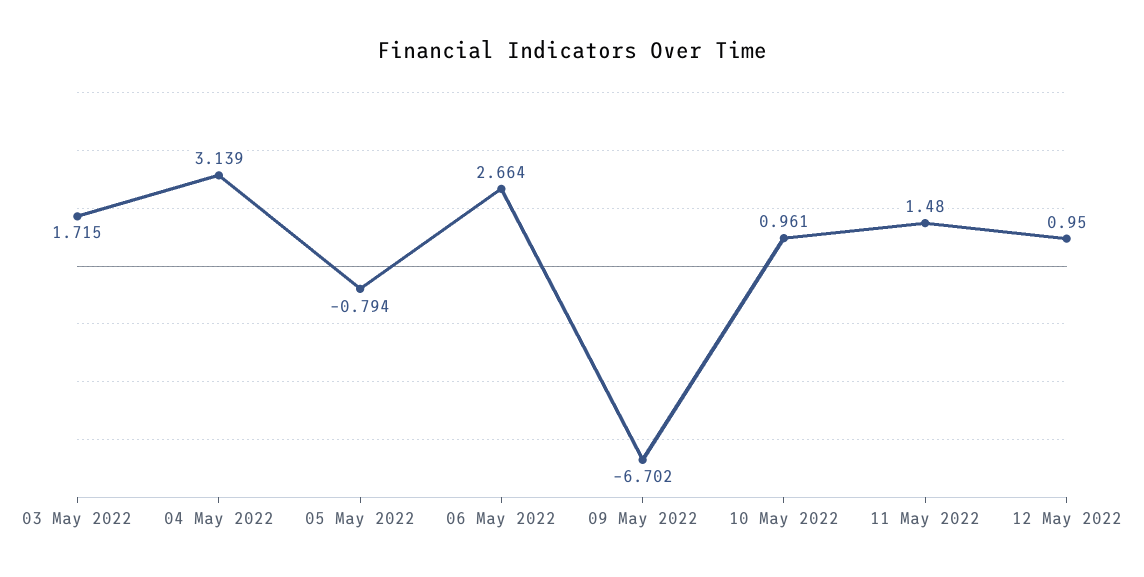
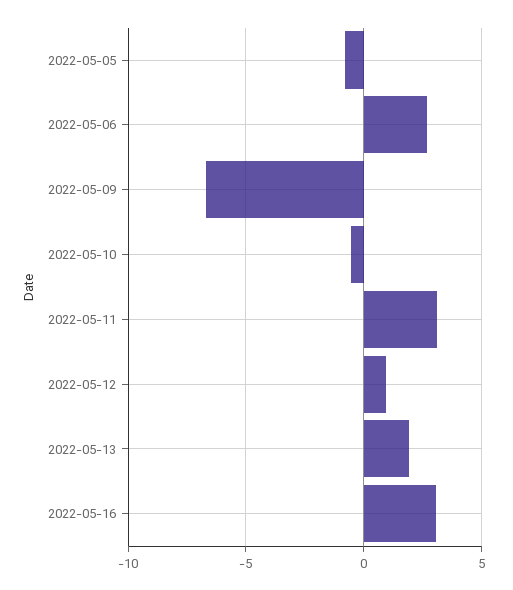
03 May 2022: 1.715 -> none
04 May 2022: 3.139 -> none
10 May 2022: 0.961 -> -0.5
11 May 2022: 1.48 -> 3
2022-05-13: none -> 2
2022-05-16: none -> 3

